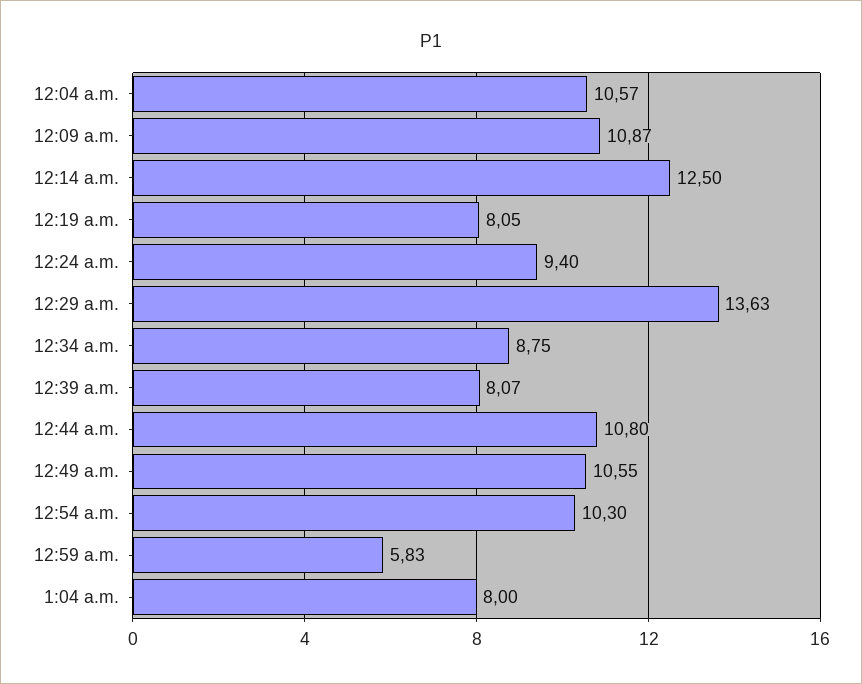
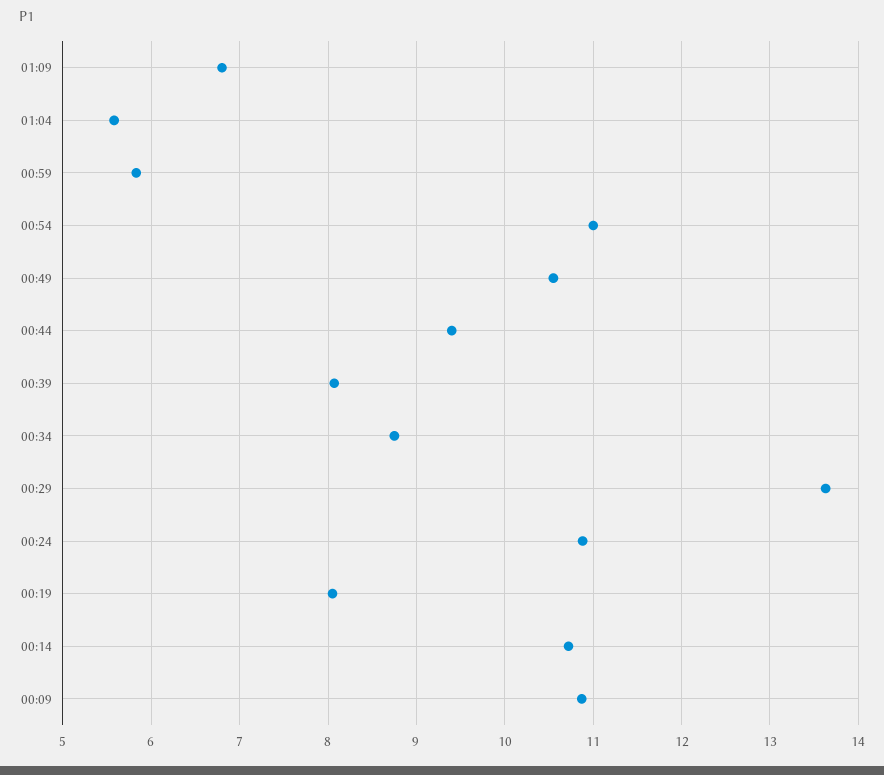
12:04 a.m.: 10.57 -> none
12:14 a.m.: 12.5 -> 10.7
12:24 a.m.: 9.4 -> 10.9
12:44 a.m.: 10.8 -> 9.4
12:54 a.m.: 10.3 -> 11
1:04 a.m.: 8 -> 5.6
01:09: none -> 6.8

